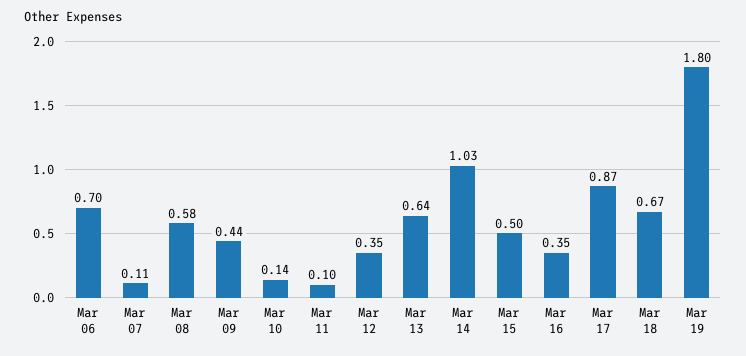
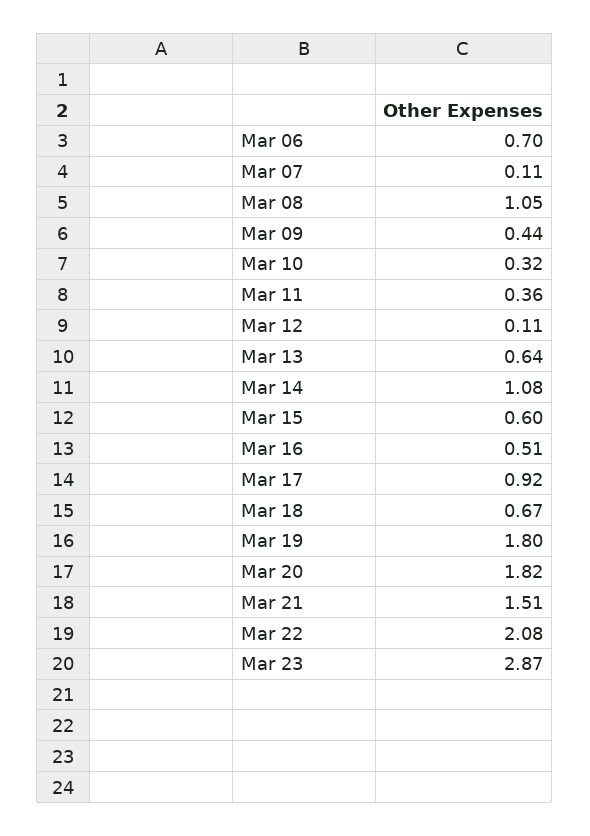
Mar 08: 0.58 -> 1.05
Mar 10: 0.14 -> 0.32
Mar 11: 0.1 -> 0.36
Mar 12: 0.35 -> 0.11
Mar 14: 1.03 -> 1.08
Mar 15: 0.5 -> 0.6
Mar 16: 0.35 -> 0.51
Mar 17: 0.87 -> 0.92
Mar 20: none -> 1.82
Mar 21: none -> 1.51
Mar 22: none -> 2.08
Mar 23: none -> 2.87

